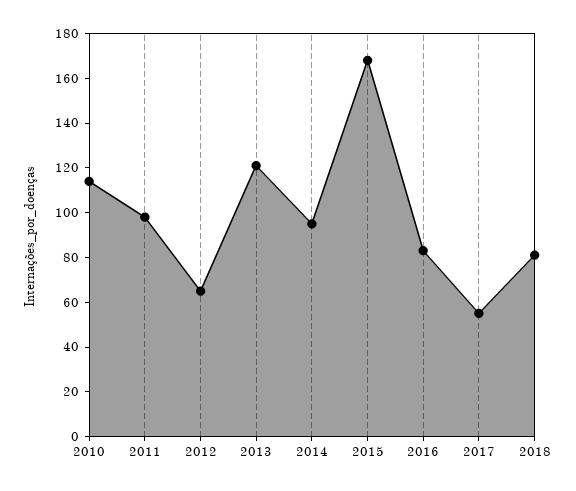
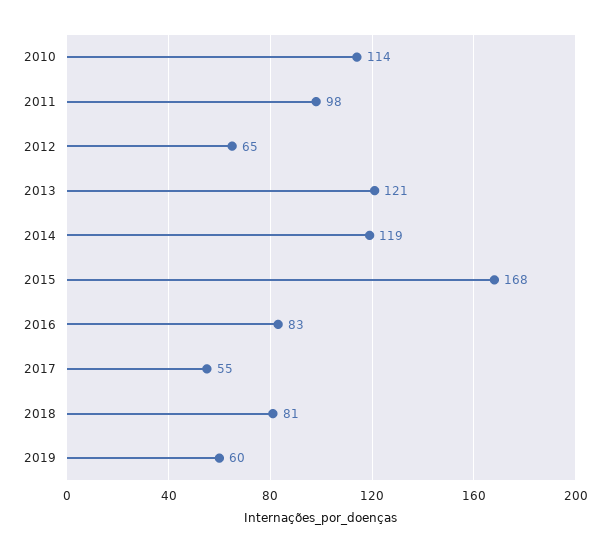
2014: 95 -> 119
2019: none -> 60

